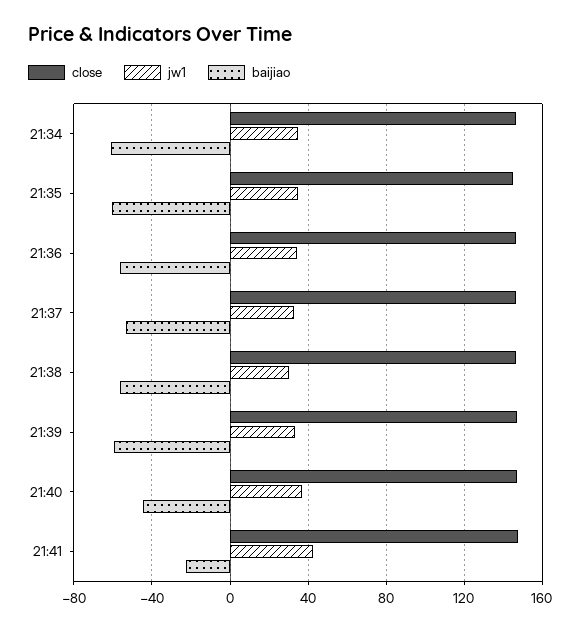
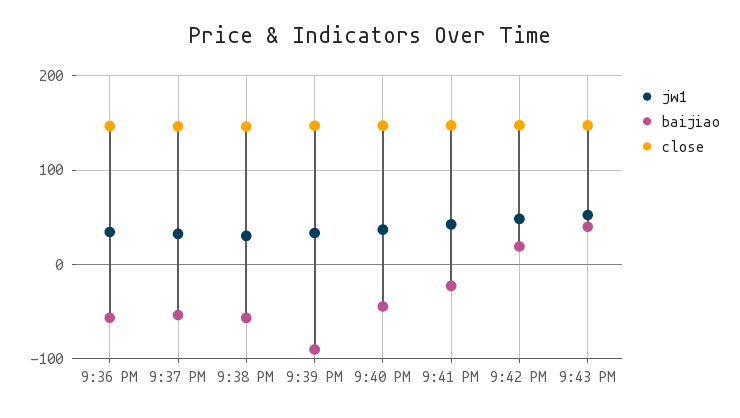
close, 21:34: 145 -> none
jw1, 21:34: 35 -> none
baijiao, 21:34: -60 -> none
close, 21:35: 145 -> none
jw1, 21:35: 35 -> none
baijiao, 21:35: -60 -> none
baijiao, 21:39: -60 -> -90
jw1, 9:42 PM: none -> 50
baijiao, 9:42 PM: none -> 20
close, 9:42 PM: none -> 150
jw1, 9:43 PM: none -> 50
baijiao, 9:43 PM: none -> 40
close, 9:43 PM: none -> 150

